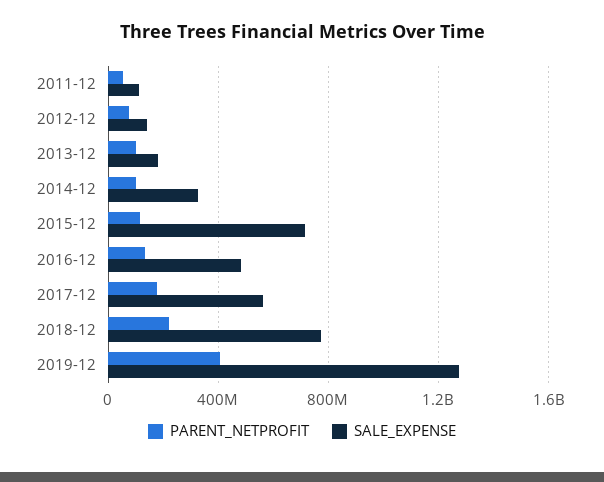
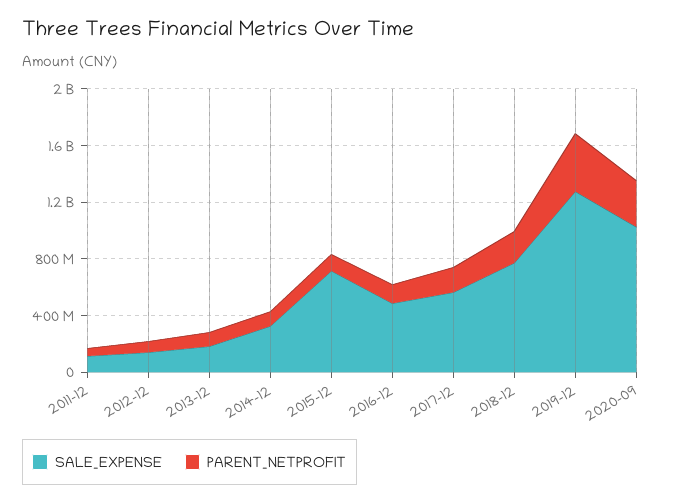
SALE_EXPENSE, 2020-09: none -> 1000000000
PARENT_NETPROFIT, 2020-09: none -> 300000000

